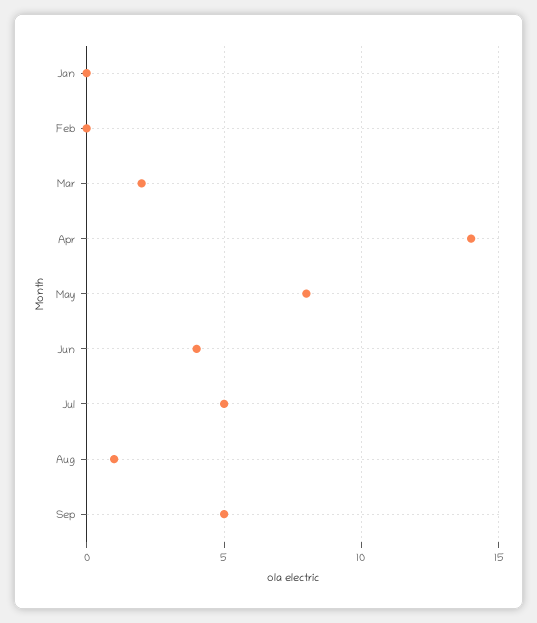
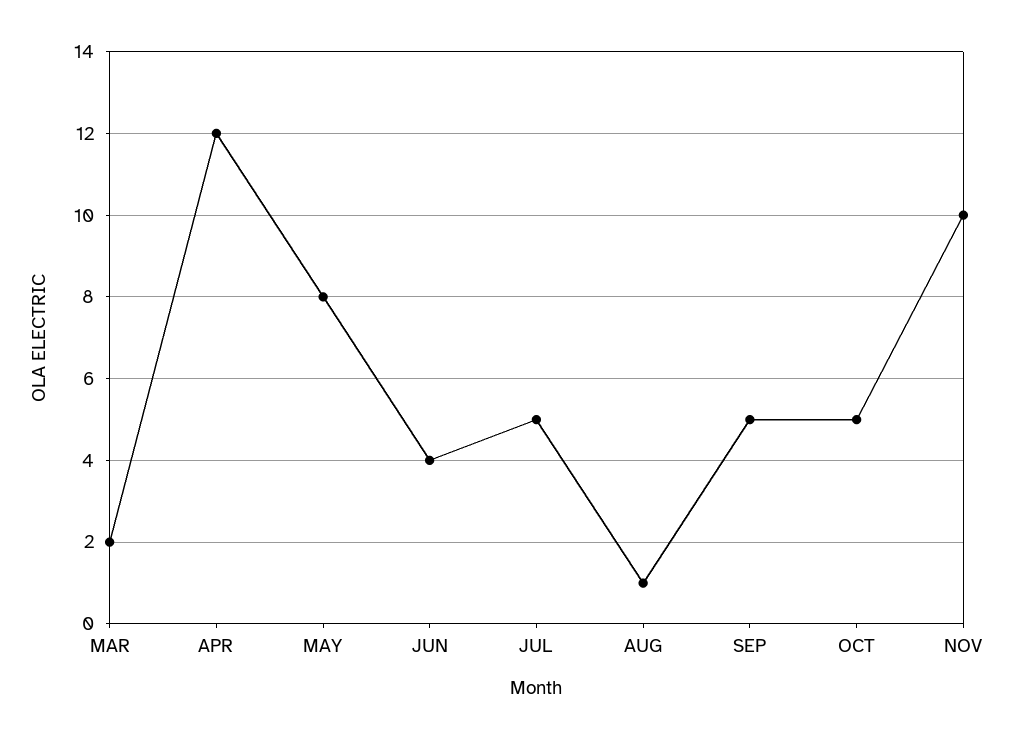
Jan: 0 -> none
Feb: 0 -> none
Apr: 14 -> 12
OCT: none -> 5
NOV: none -> 10

